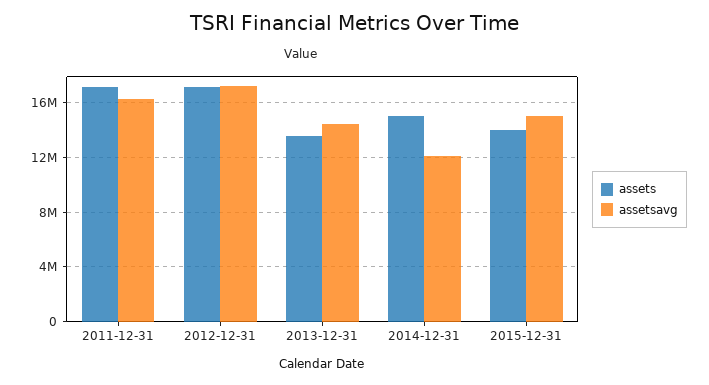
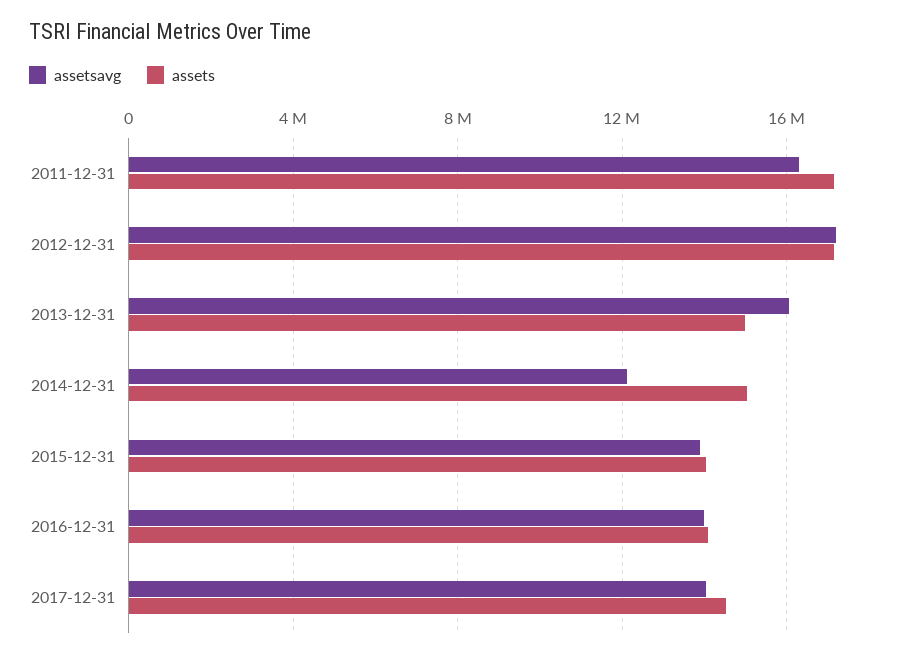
assets, 2013-12-31: 13500000 -> 15000000
assetsavg, 2013-12-31: 14500000 -> 16000000
assetsavg, 2015-12-31: 15000000 -> 14000000
assetsavg, 2016-12-31: none -> 14000000
assets, 2016-12-31: none -> 14000000
assetsavg, 2017-12-31: none -> 14000000
assets, 2017-12-31: none -> 14500000

